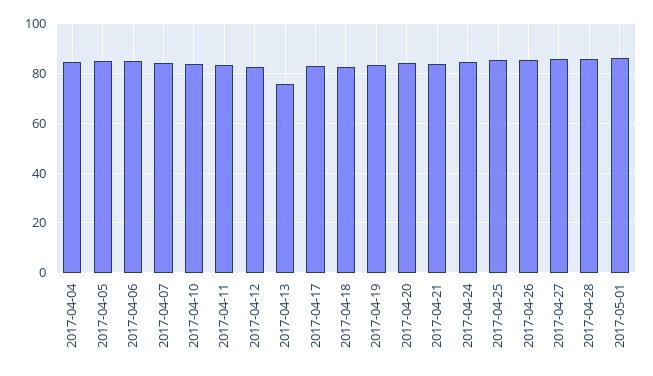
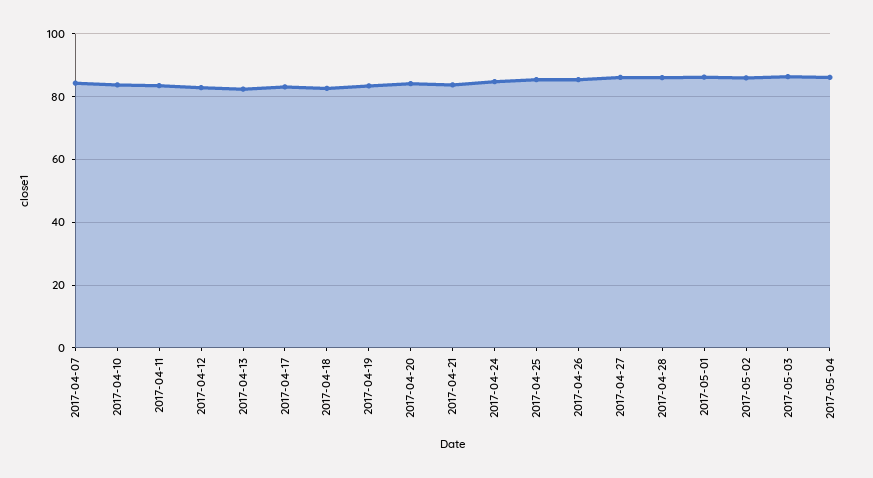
2017-04-04: 85 -> none
2017-04-05: 85 -> none
2017-04-06: 85 -> none
2017-04-13: 75 -> 82
2017-05-02: none -> 86
2017-05-03: none -> 86
2017-05-04: none -> 86

